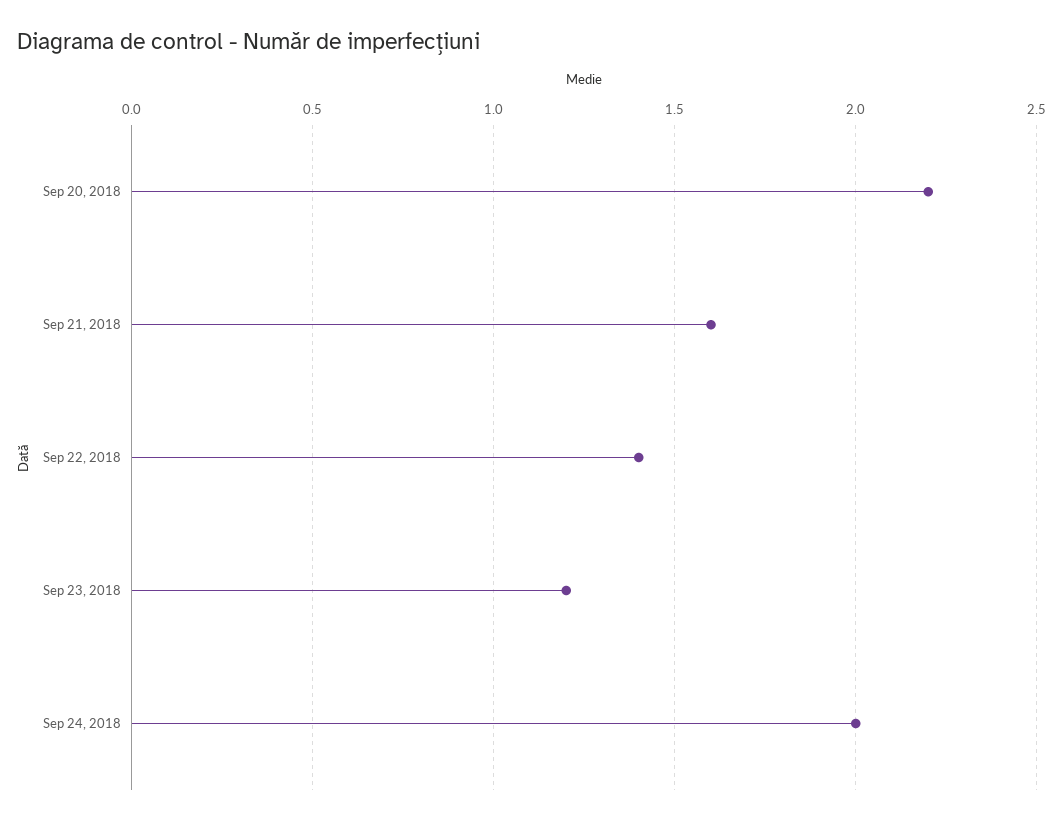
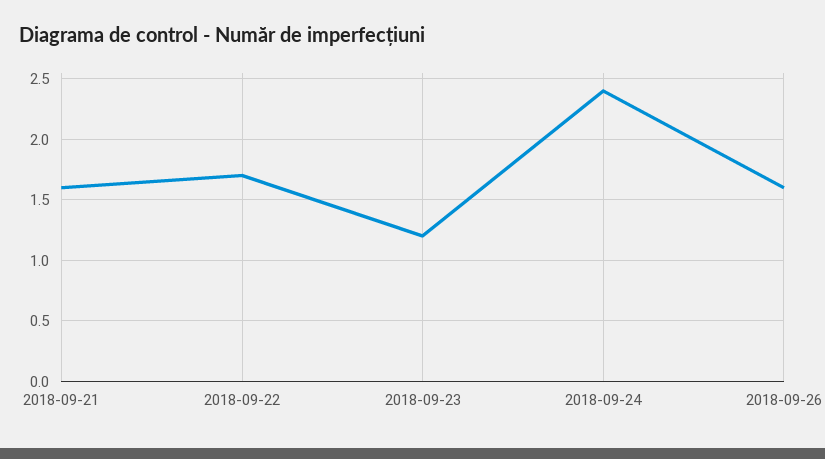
Sep 20, 2018: 2.2 -> none
Sep 22, 2018: 1.4 -> 1.7
Sep 24, 2018: 2 -> 2.4
2018-09-26: none -> 1.6

